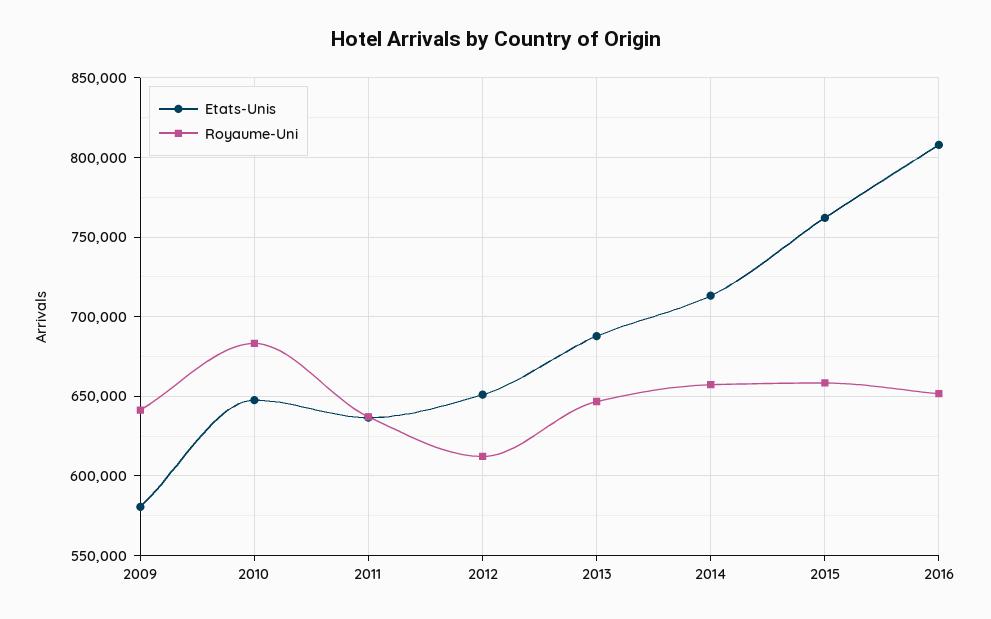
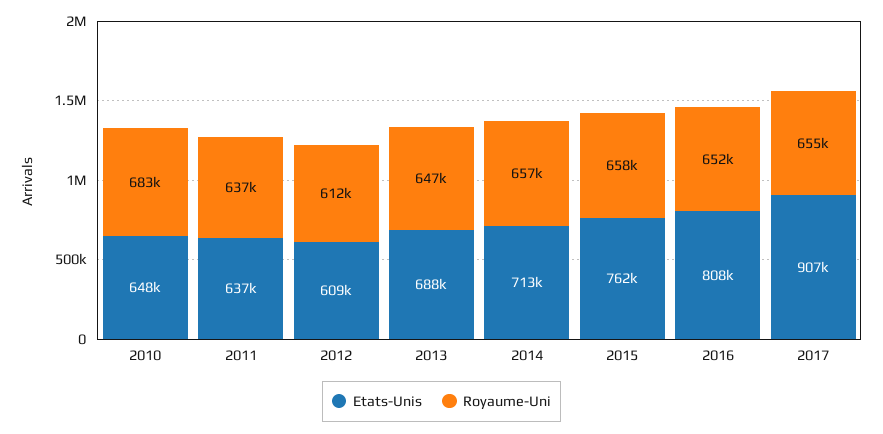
Etats-Unis, 2009: 580000 -> none
Royaume-Uni, 2009: 640000 -> none
Etats-Unis, 2012: 650000 -> 609000
Etats-Unis, 2017: none -> 907000
Royaume-Uni, 2017: none -> 655000

